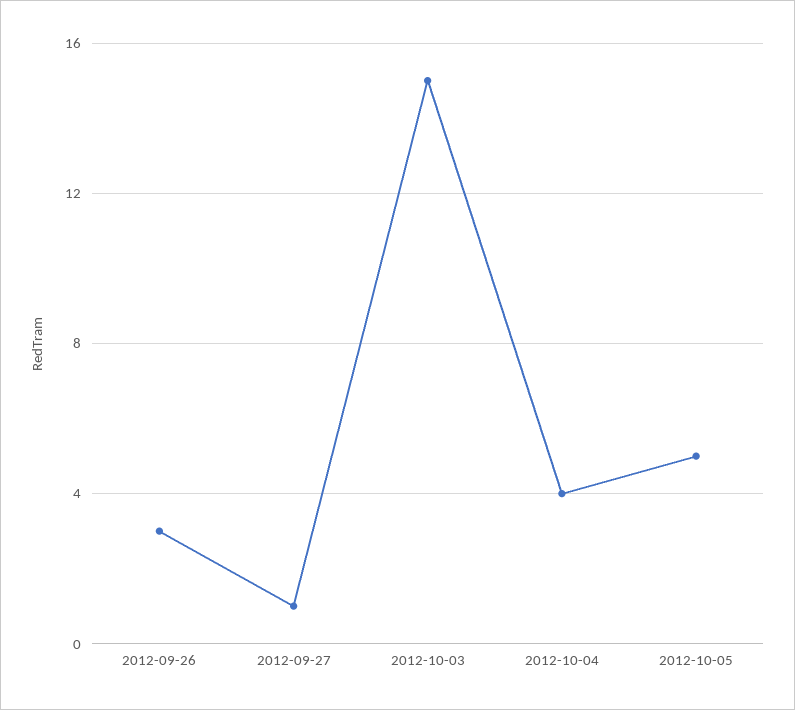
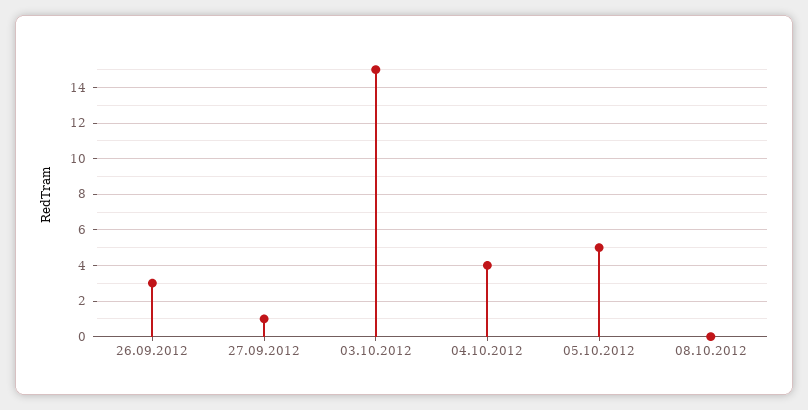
08.10.2012: none -> 0

